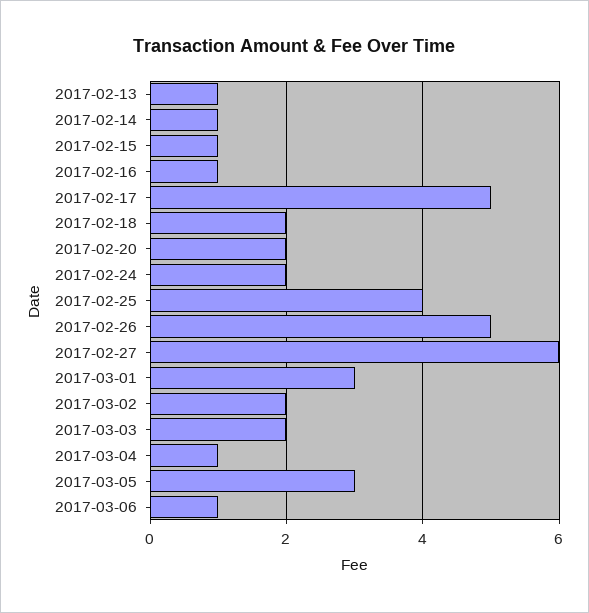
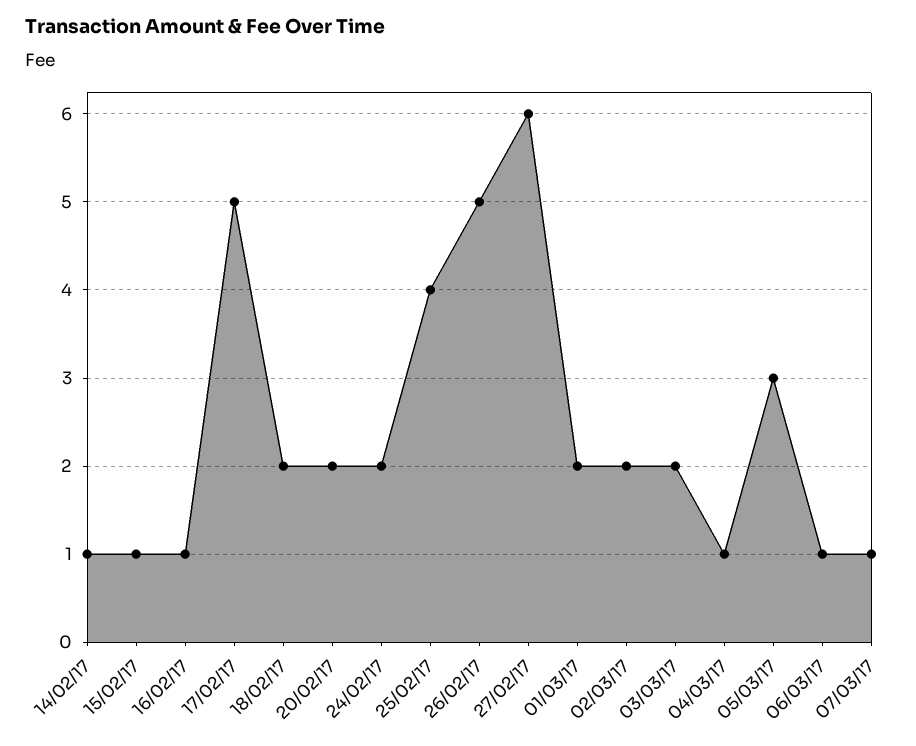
2017-02-13: 1 -> none
2017-03-01: 3 -> 2
07/03/17: none -> 1

